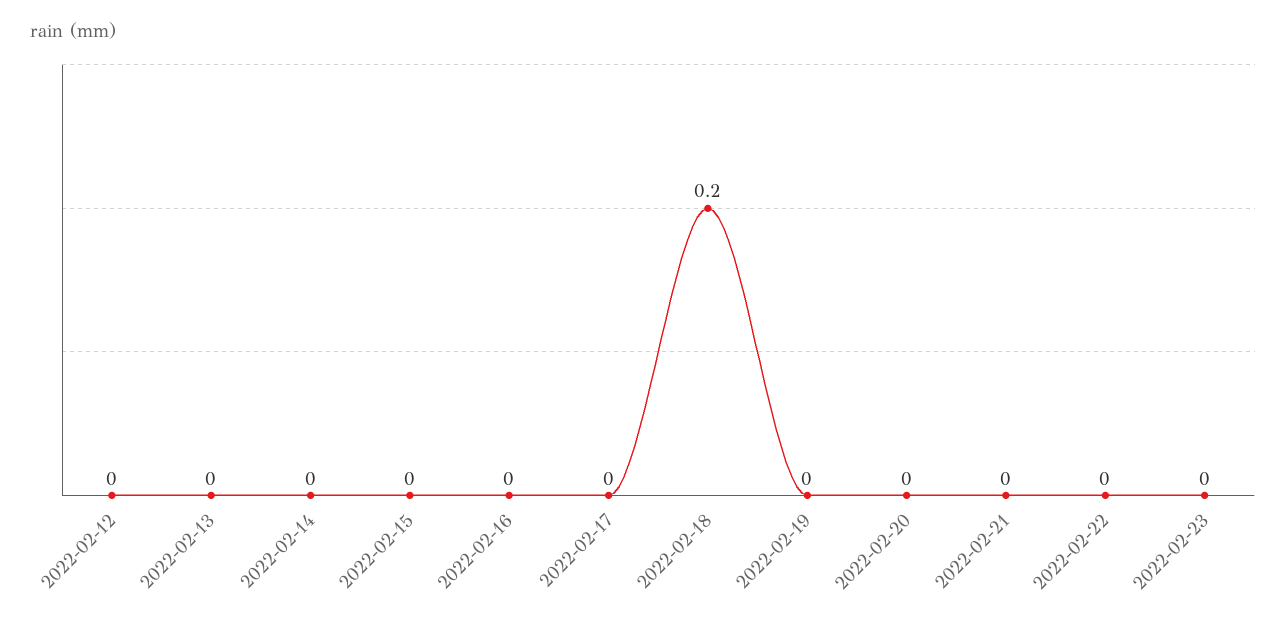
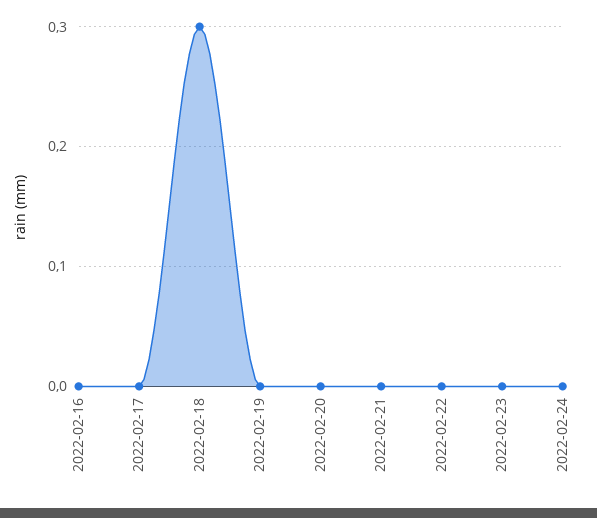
2022-02-12: 0 -> none
2022-02-13: 0 -> none
2022-02-14: 0 -> none
2022-02-15: 0 -> none
2022-02-18: 0.2 -> 0.3
2022-02-24: none -> 0

